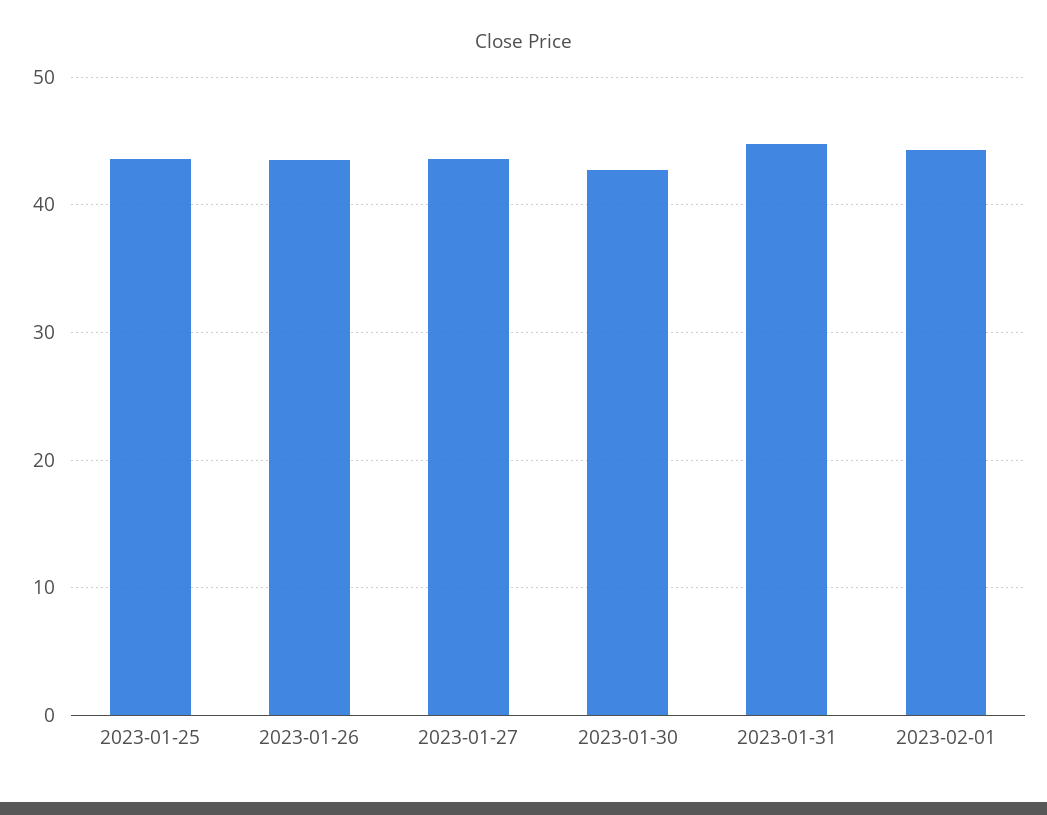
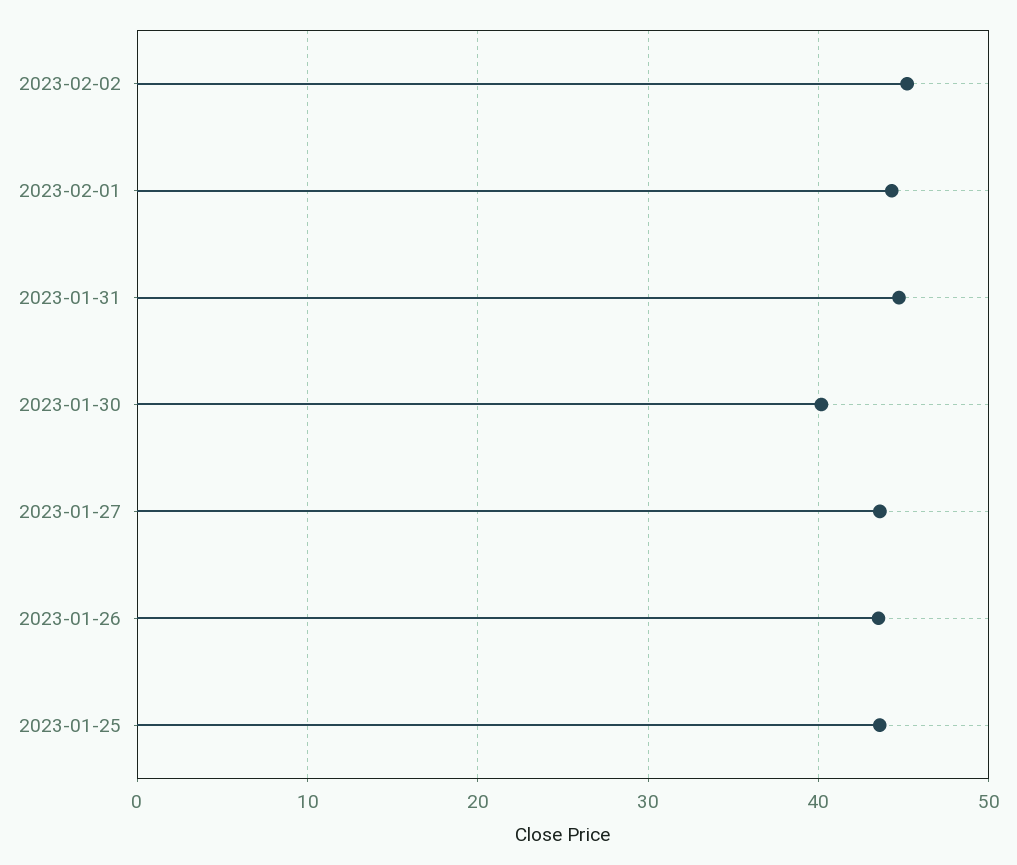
2023-01-30: 43 -> 40
2023-02-02: none -> 45

